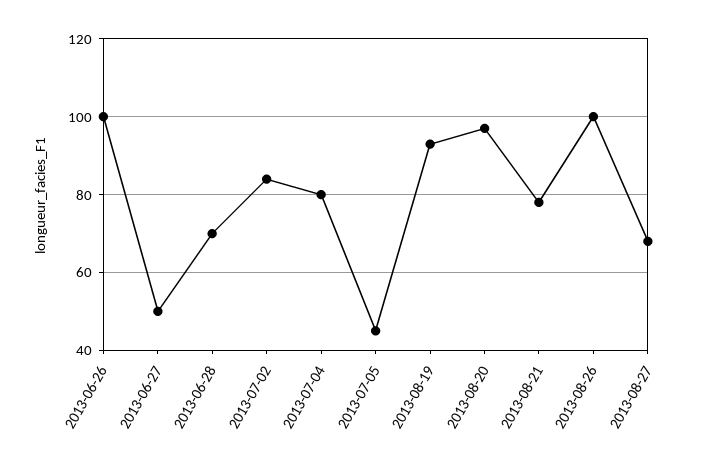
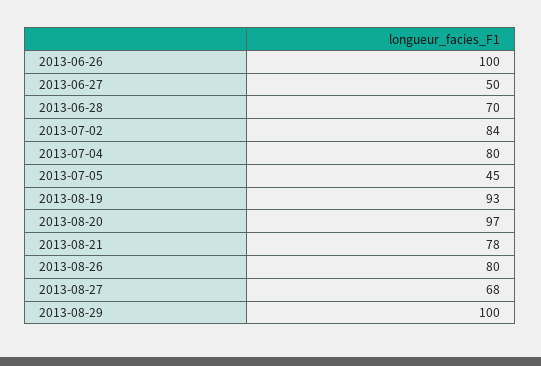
2013-08-26: 100 -> 80
2013-08-29: none -> 100

